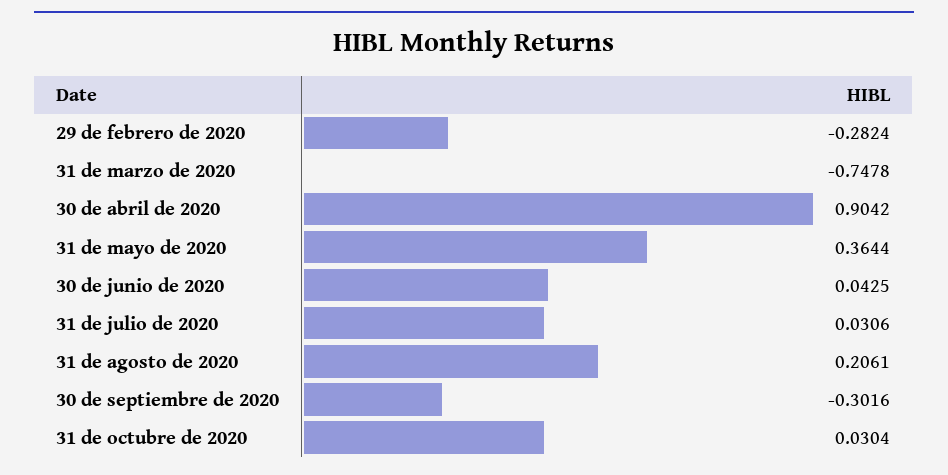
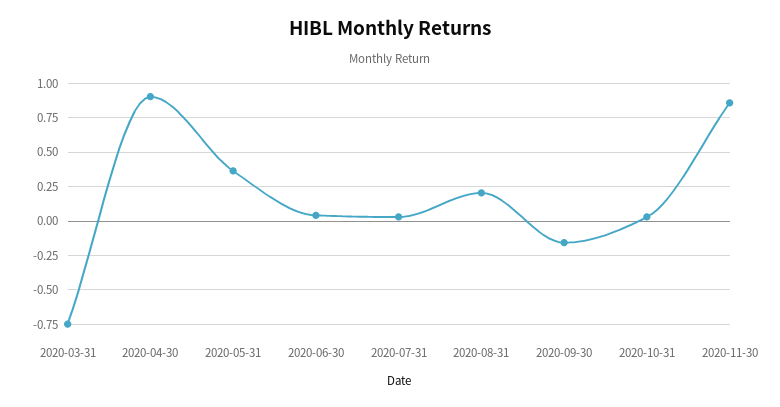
29 de febrero de 2020: -0.2824 -> none
30 de septiembre de 2020: -0.3016 -> -0.15
2020-11-30: none -> 0.85

